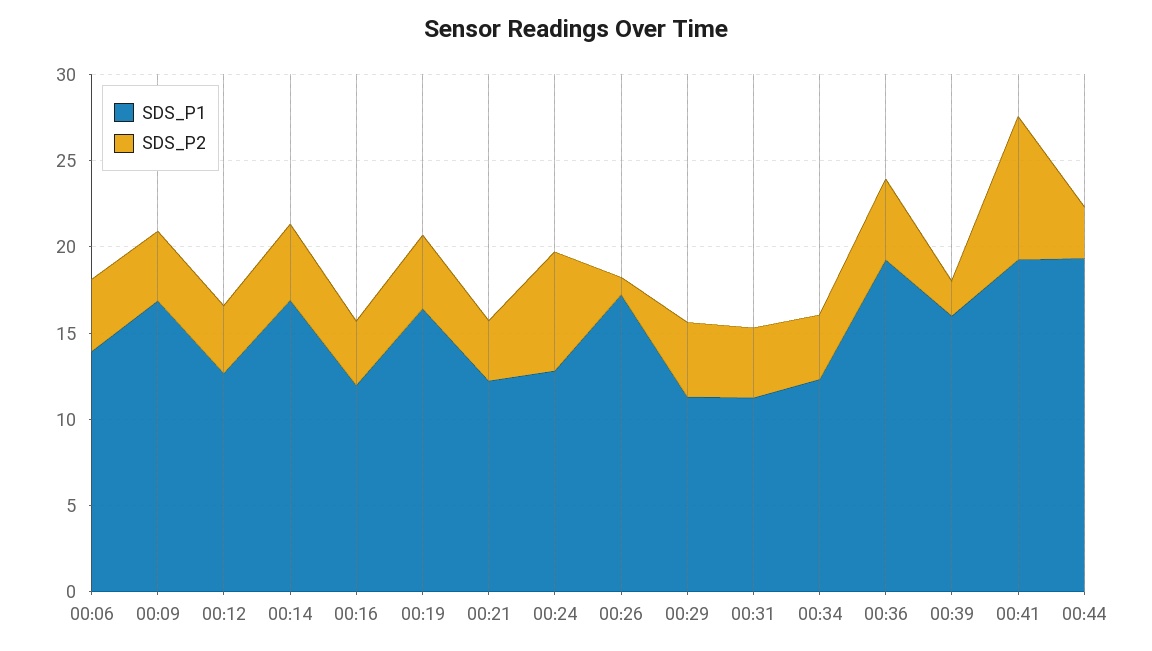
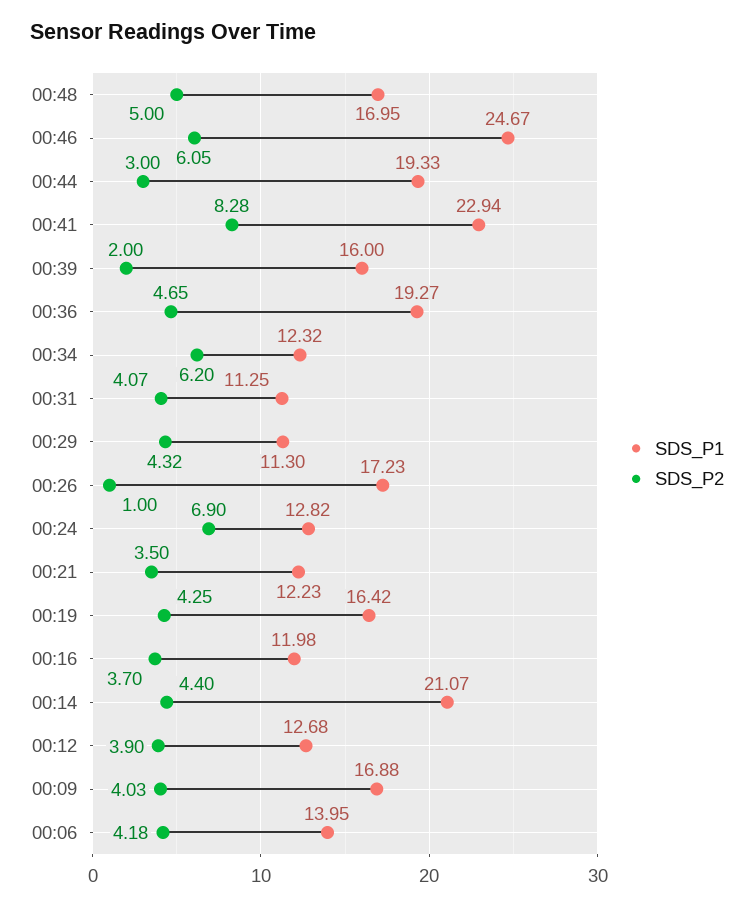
SDS_P1, 00:14: 17 -> 21.07
SDS_P2, 00:34: 4 -> 6.2
SDS_P1, 00:41: 19 -> 22.94
SDS_P1, 00:48: none -> 16.95
SDS_P2, 00:48: none -> 5
SDS_P1, 00:46: none -> 24.67
SDS_P2, 00:46: none -> 6.05

